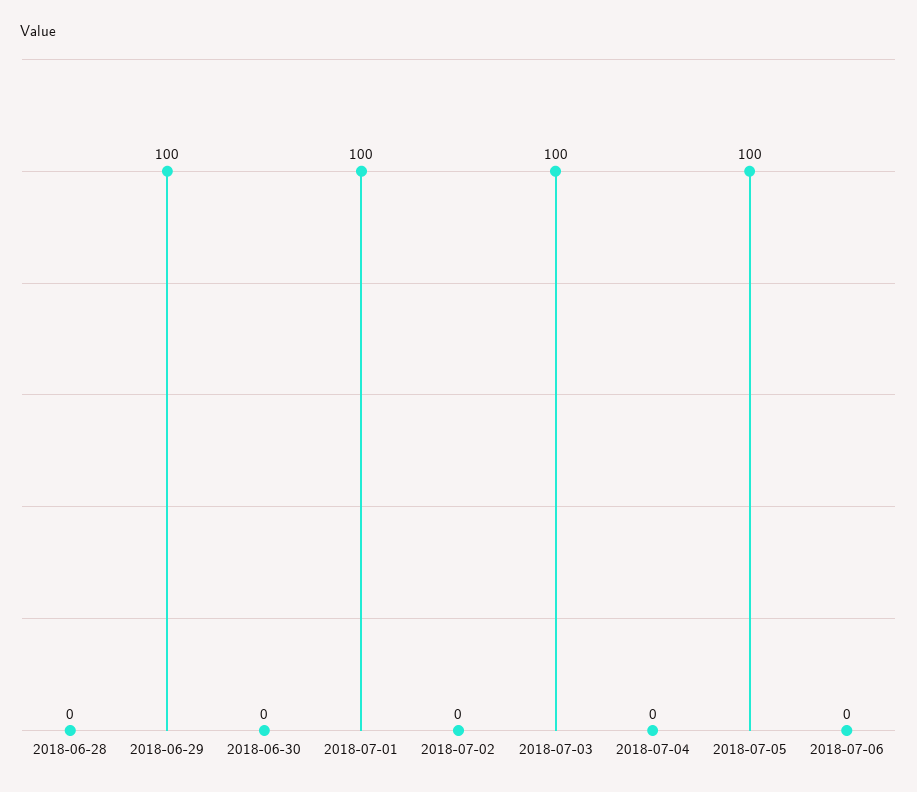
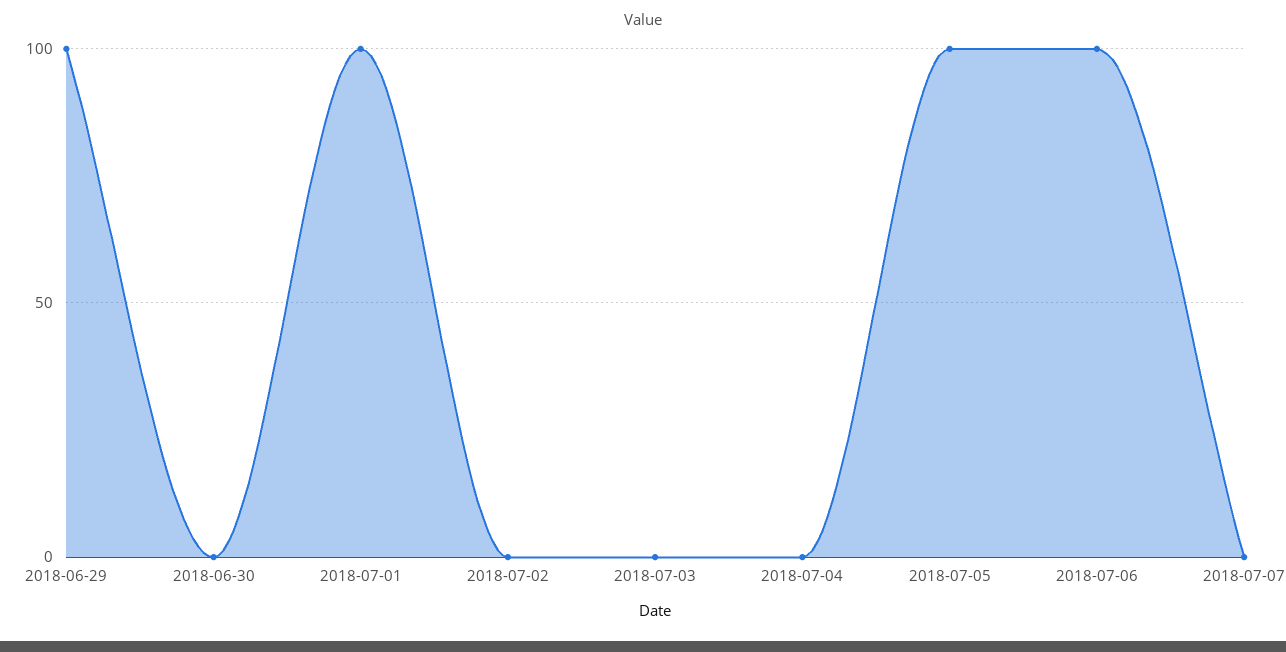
2018-06-28: 0 -> none
2018-07-03: 100 -> 0
2018-07-06: 0 -> 100
2018-07-07: none -> 0

